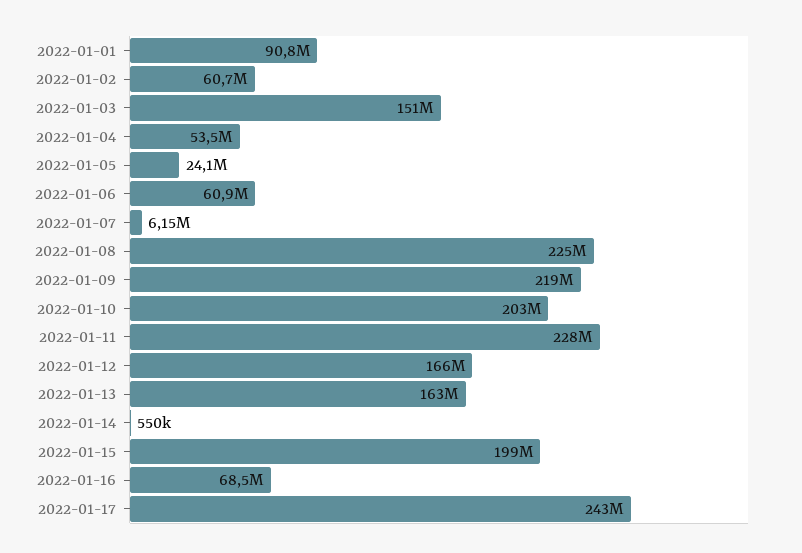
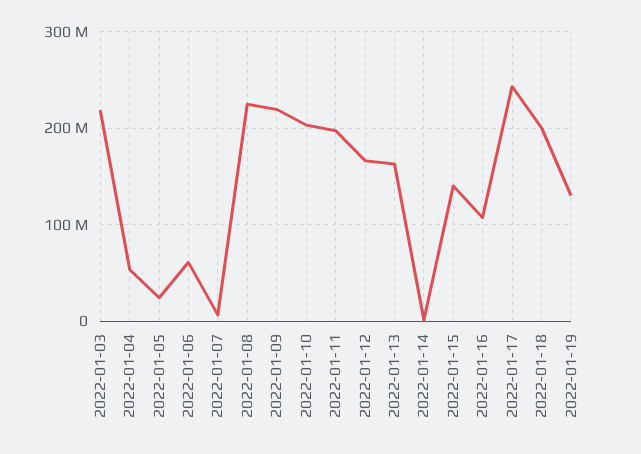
2022-01-01: 90800000 -> none
2022-01-02: 60700000 -> none
2022-01-03: 151000000 -> 220000000
2022-01-11: 228000000 -> 200000000
2022-01-15: 199000000 -> 140000000
2022-01-16: 68500000 -> 110000000
2022-01-18: none -> 200000000
2022-01-19: none -> 130000000

